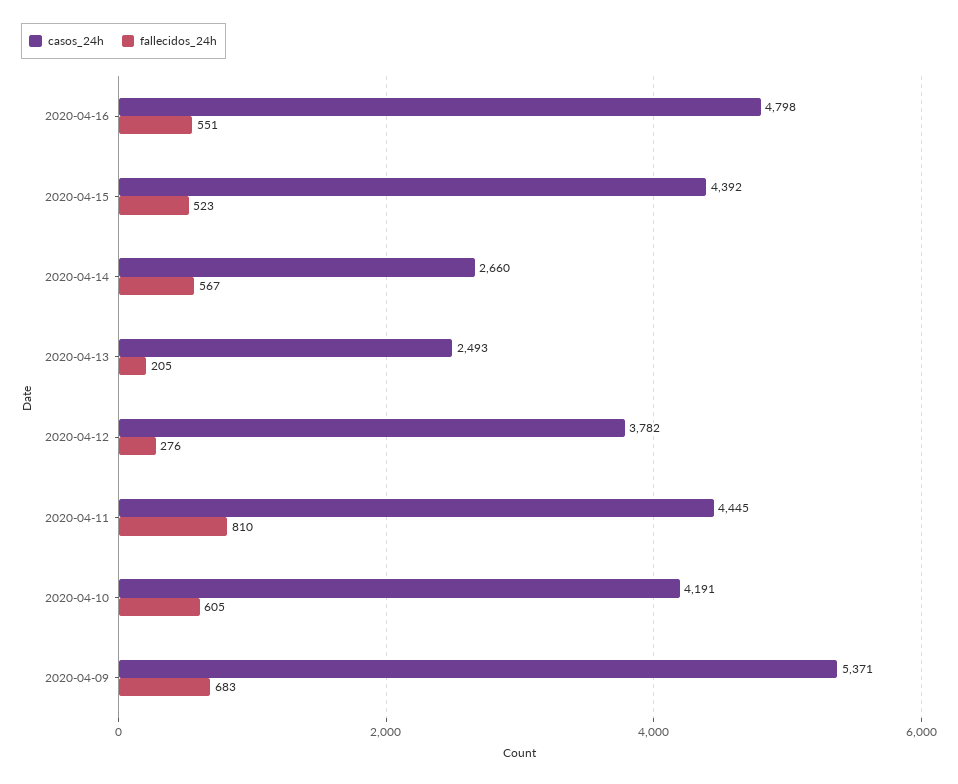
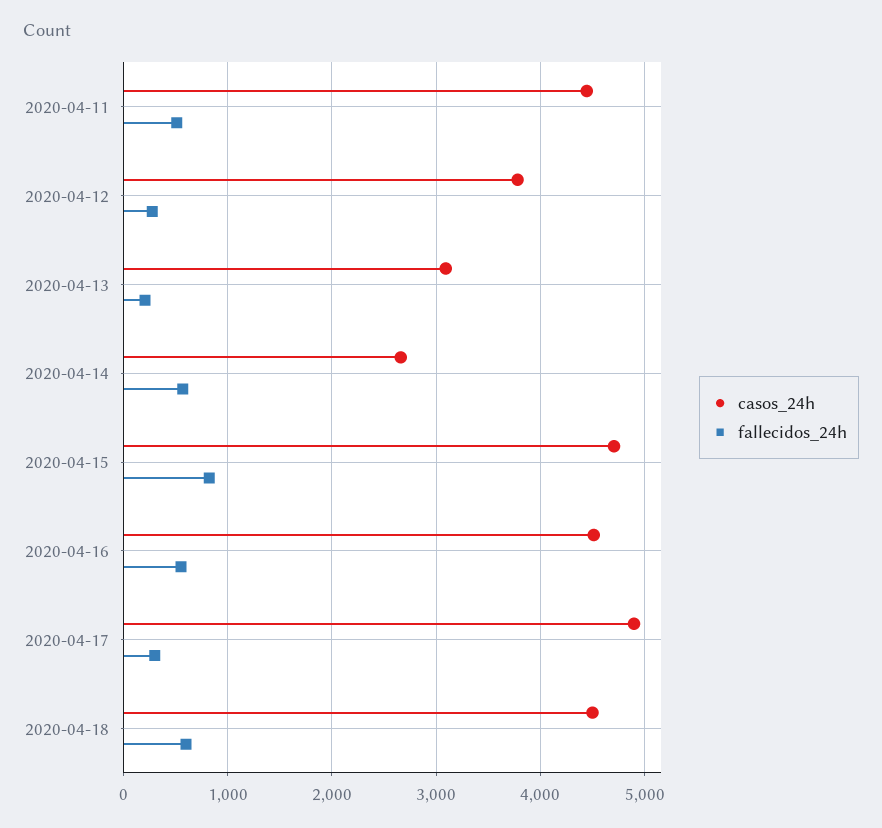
casos_24h, 2020-04-16: 4798 -> 4500
casos_24h, 2020-04-15: 4392 -> 4700
fallecidos_24h, 2020-04-15: 523 -> 800
casos_24h, 2020-04-13: 2493 -> 3100
fallecidos_24h, 2020-04-11: 810 -> 500
casos_24h, 2020-04-10: 4191 -> none
fallecidos_24h, 2020-04-10: 605 -> none
casos_24h, 2020-04-09: 5371 -> none
fallecidos_24h, 2020-04-09: 683 -> none
casos_24h, 2020-04-17: none -> 4900
fallecidos_24h, 2020-04-17: none -> 300
casos_24h, 2020-04-18: none -> 4500
fallecidos_24h, 2020-04-18: none -> 600

